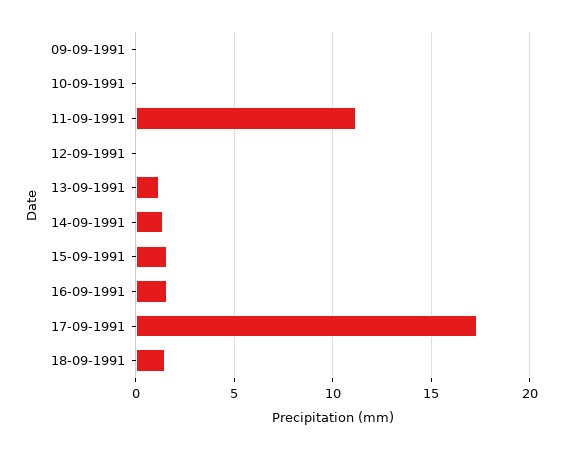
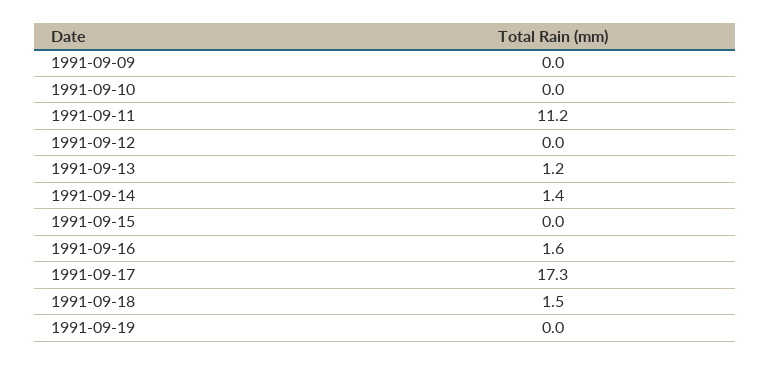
15-09-1991: 1.5 -> 0
1991-09-19: none -> 0

